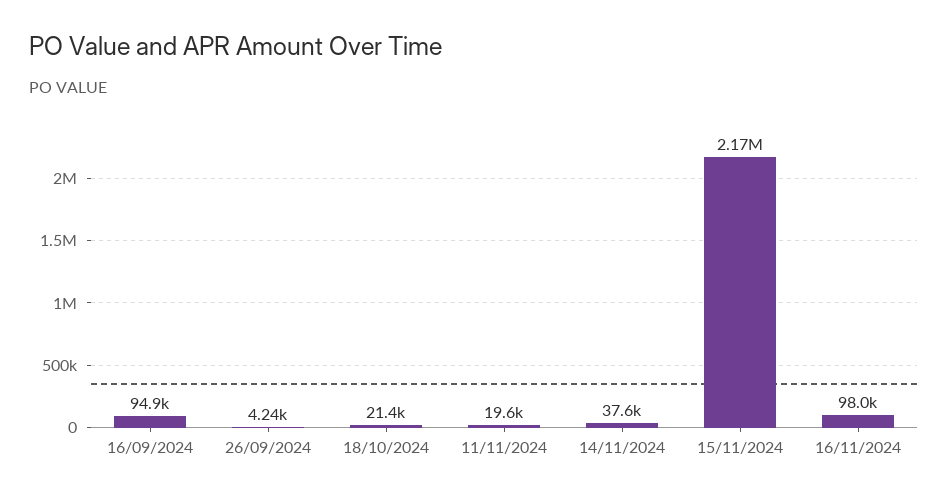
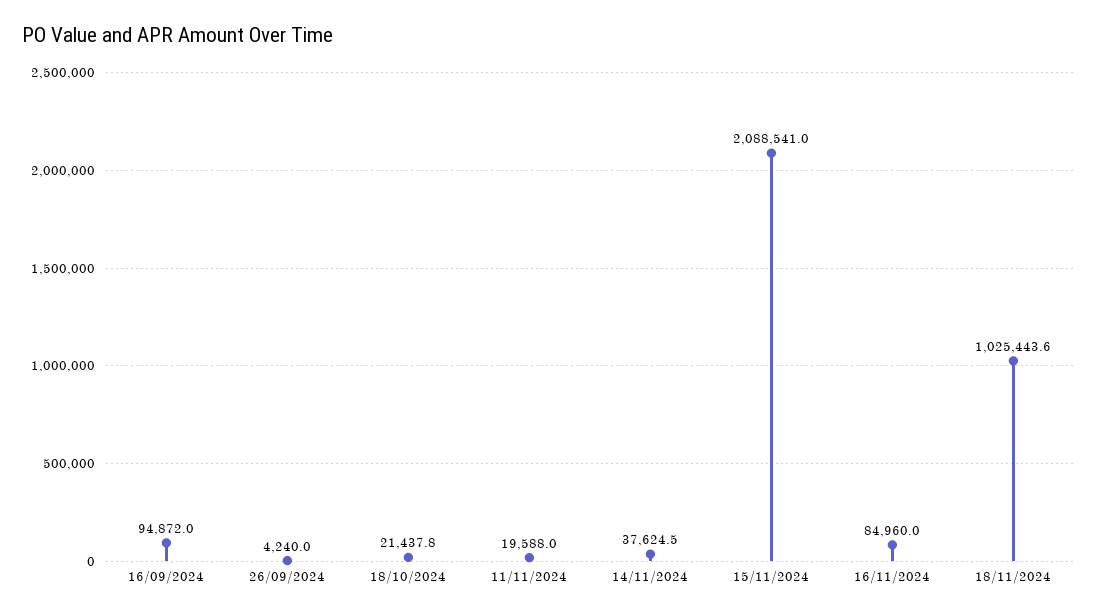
15/11/2024: 2170000 -> 2088541
16/11/2024: 98000 -> 84960
18/11/2024: none -> 1025443.6

